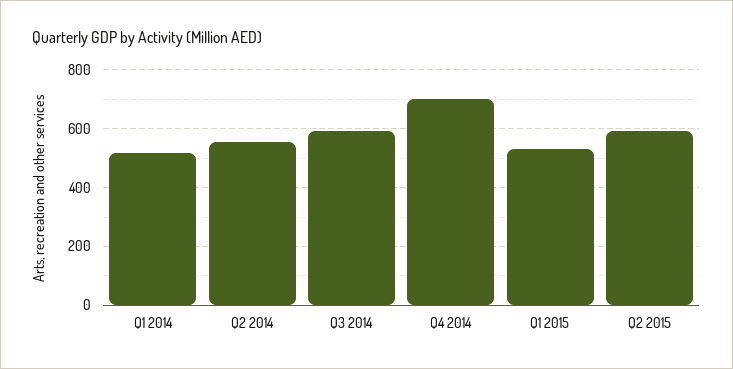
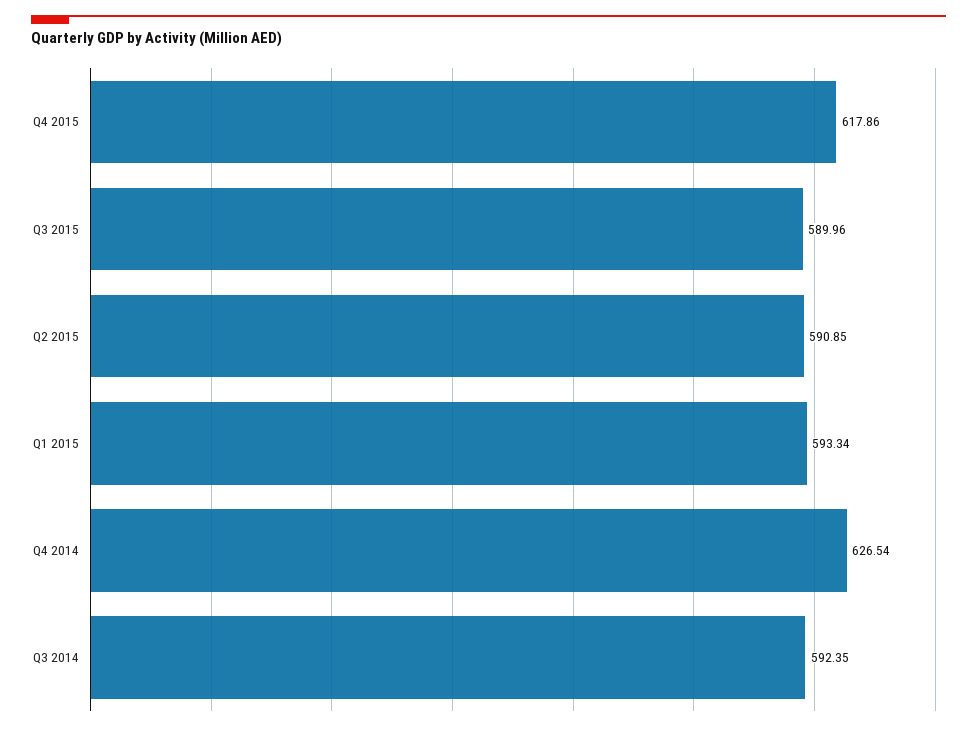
Q1 2014: 525 -> none
Q2 2014: 550 -> none
Q4 2014: 700 -> 626.54
Q1 2015: 525 -> 593.34
Q4 2015: none -> 617.86
Q3 2015: none -> 589.96

